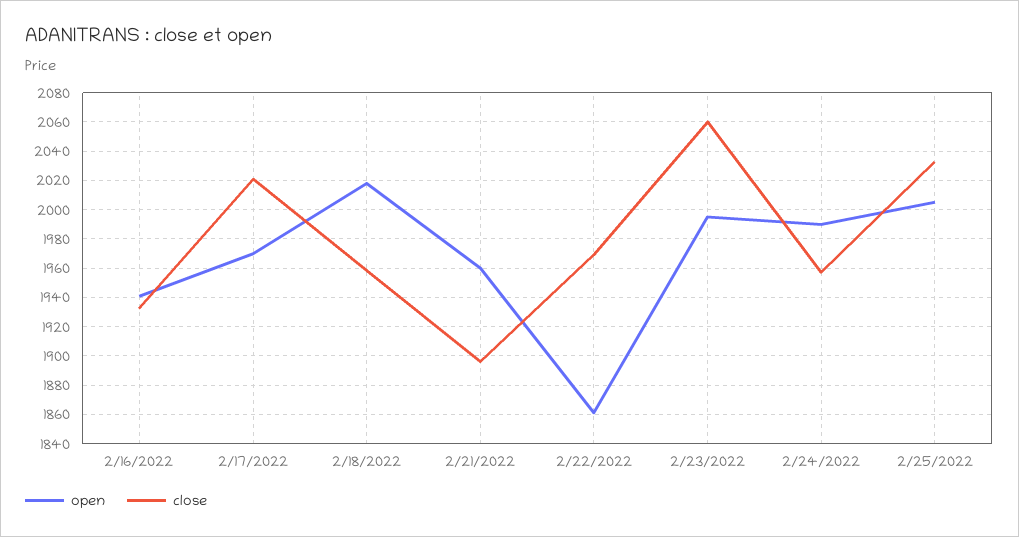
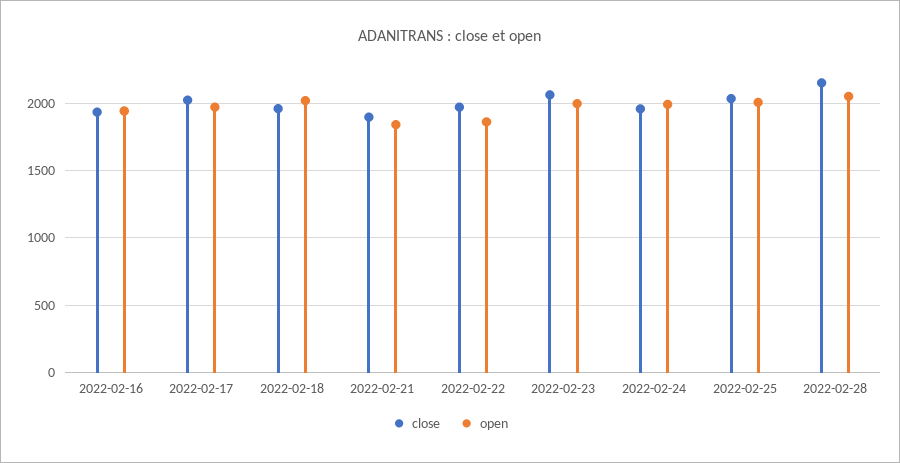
open, 2/21/2022: 1960 -> 1850
close, 2022-02-28: none -> 2150
open, 2022-02-28: none -> 2050

